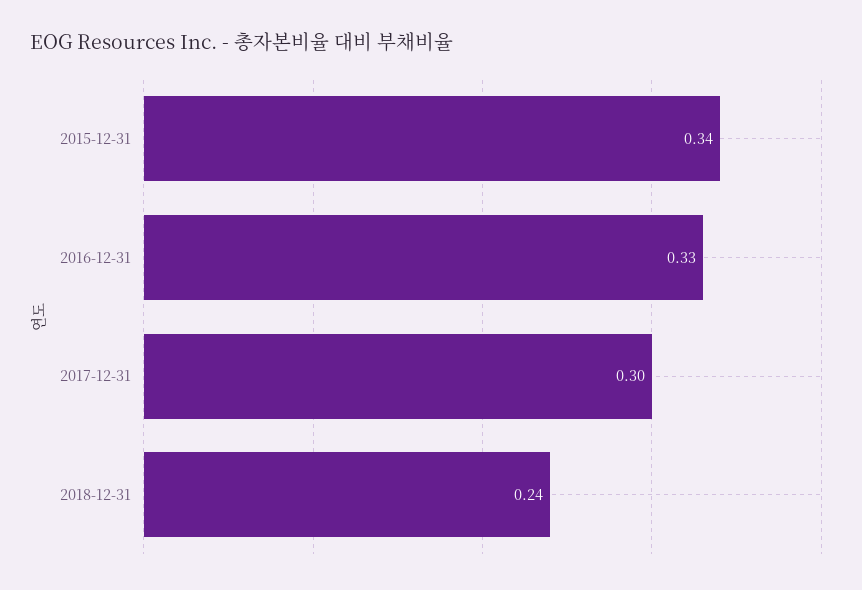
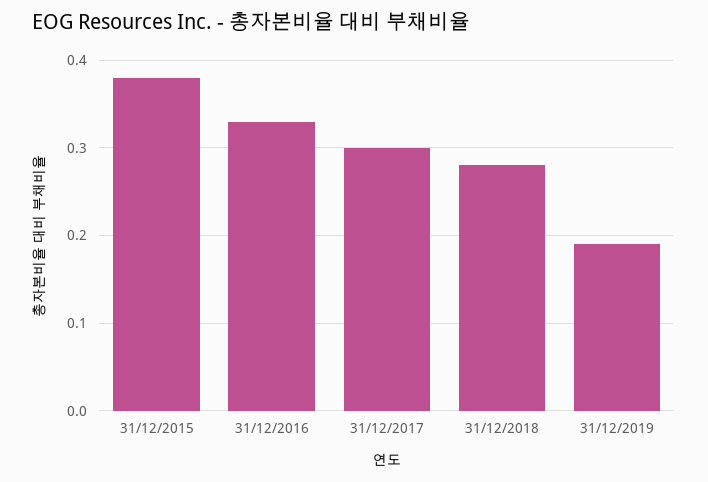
2015-12-31: 0.34 -> 0.38
2018-12-31: 0.24 -> 0.28
31/12/2019: none -> 0.19

